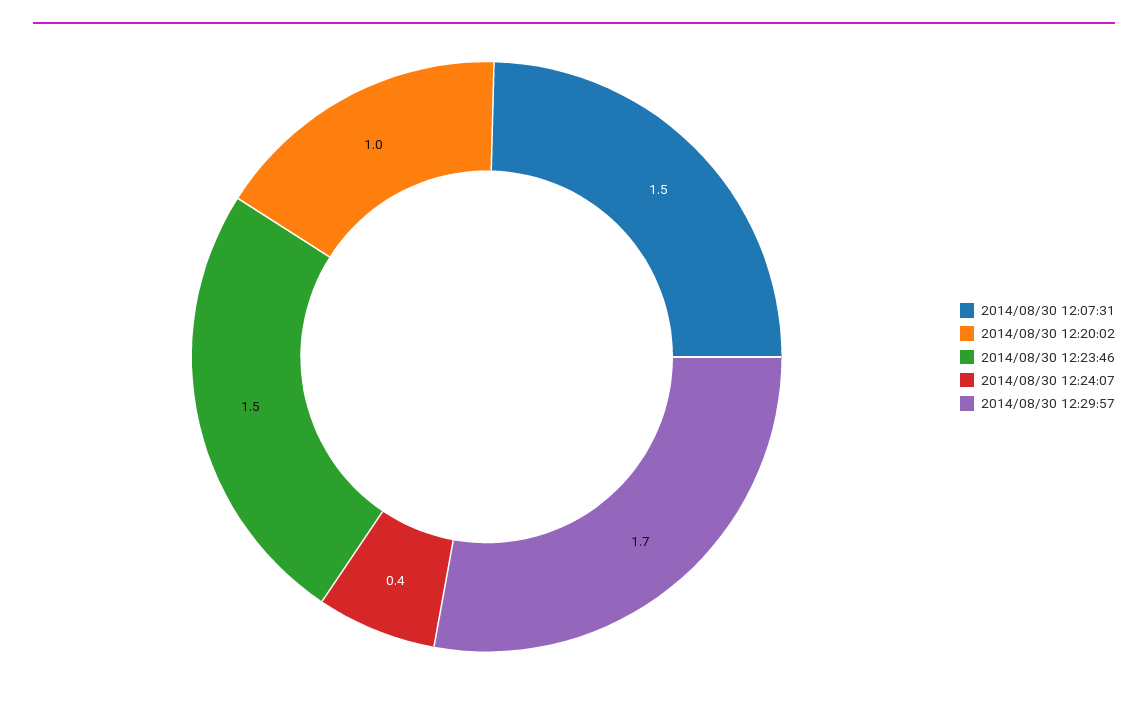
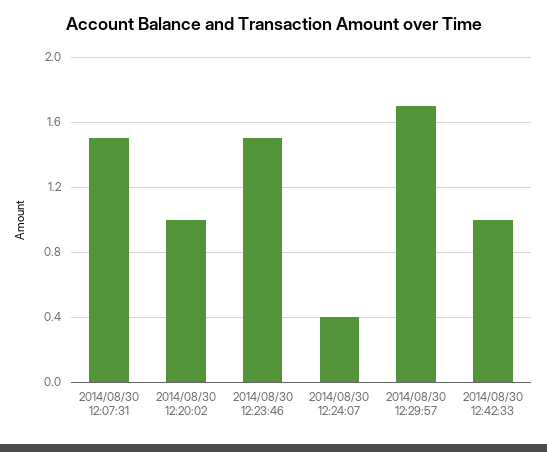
2014/08/30 12:42:33: none -> 1

